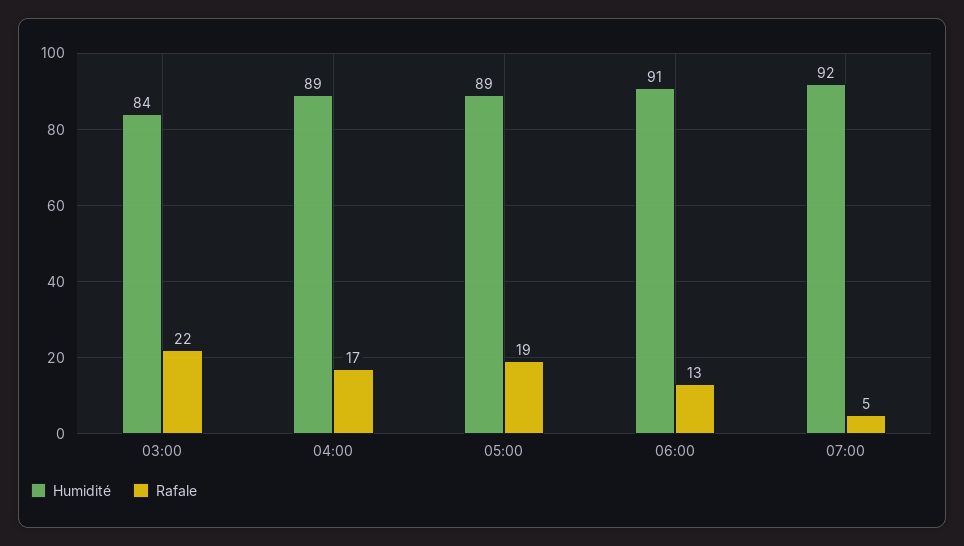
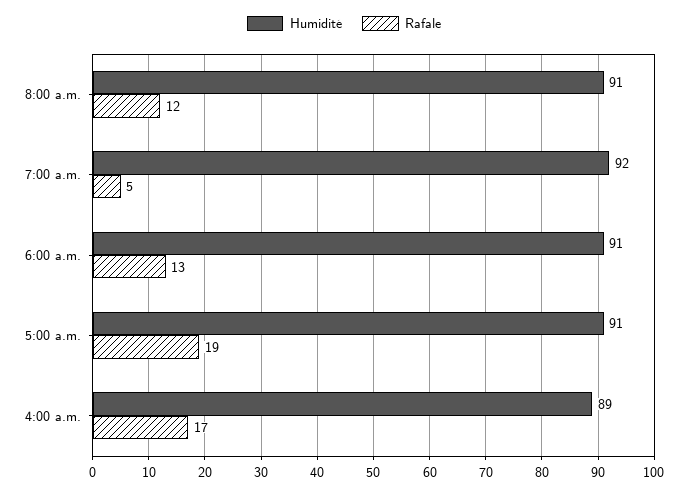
Humidité, 03:00: 84 -> none
Rafale, 03:00: 22 -> none
Humidité, 05:00: 89 -> 91
Humidité, 8:00 a.m.: none -> 91
Rafale, 8:00 a.m.: none -> 12

